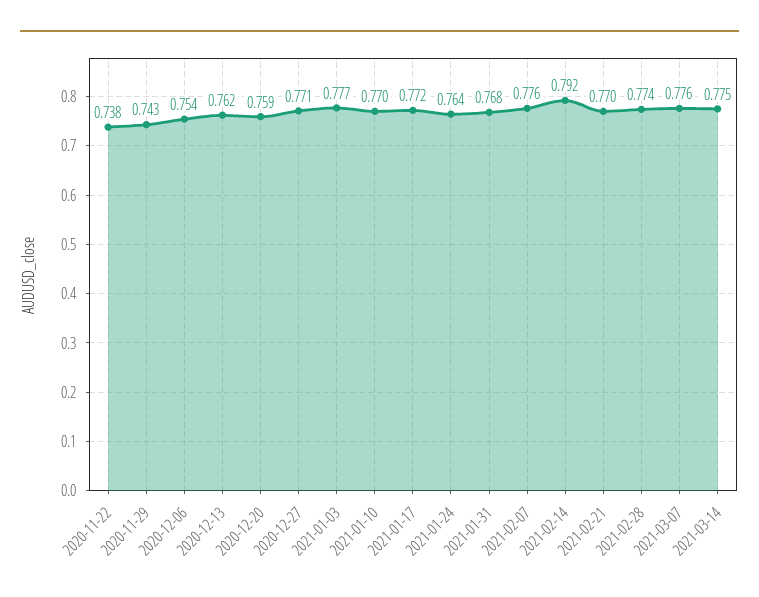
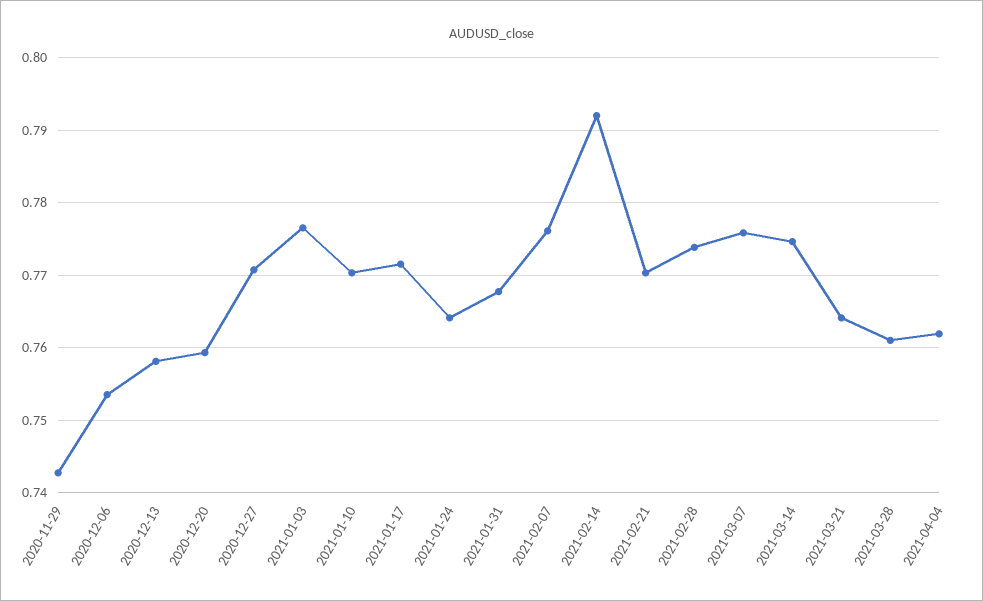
2020-11-22: 0.738 -> none
2020-12-13: 0.762 -> 0.758
2021-03-21: none -> 0.764
2021-03-28: none -> 0.761
2021-04-04: none -> 0.762

